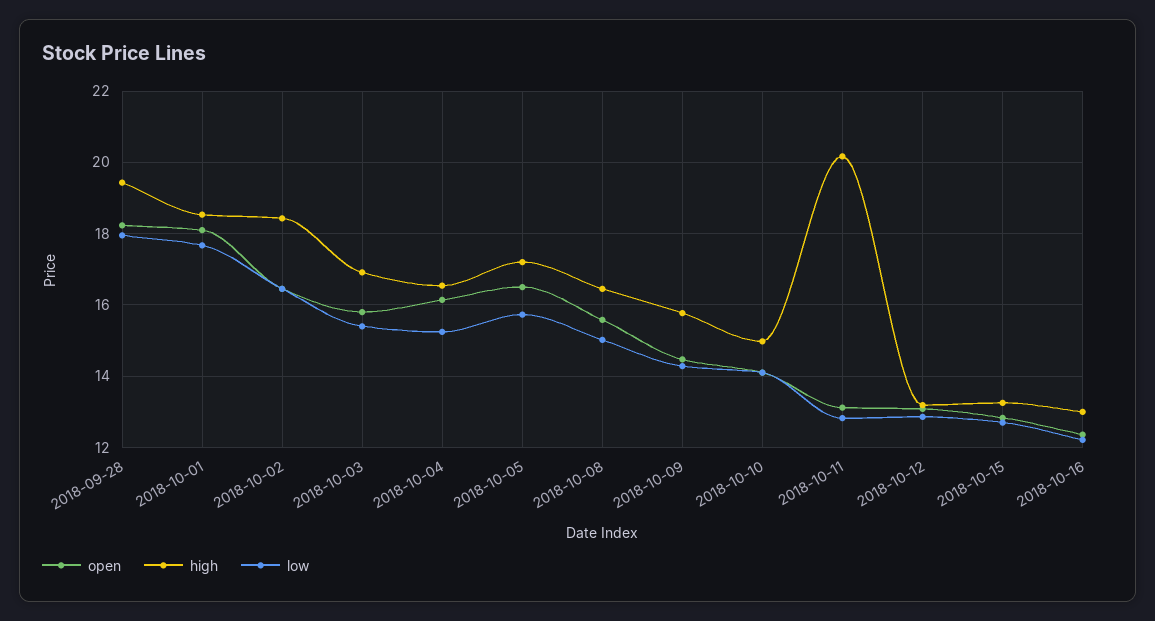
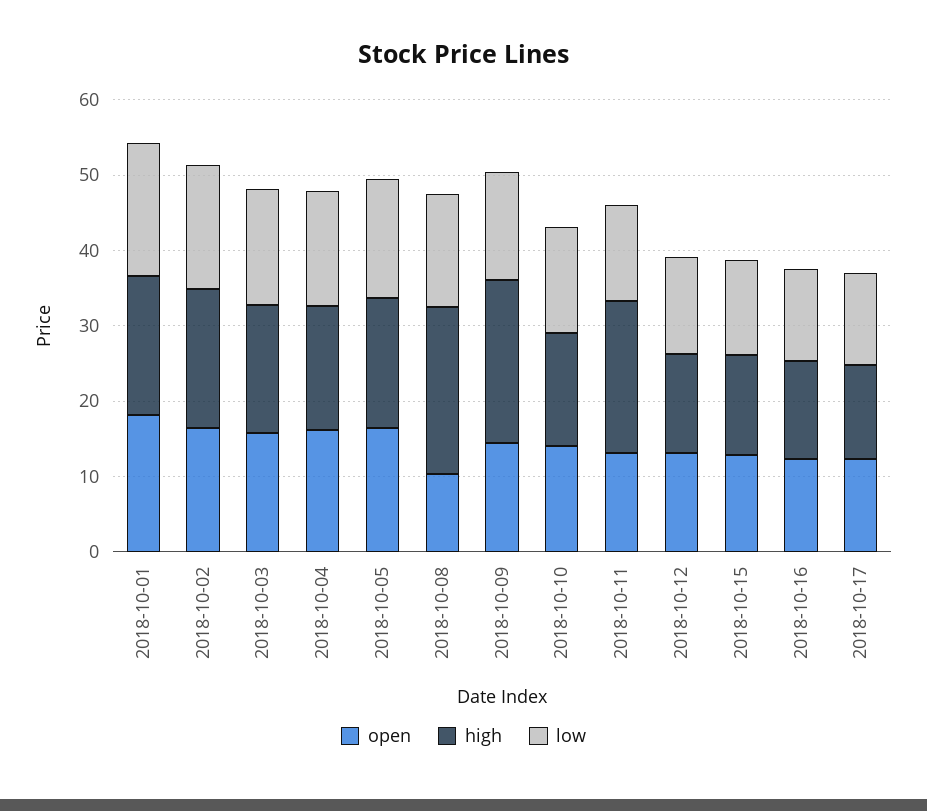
open, 2018-09-28: 18.2 -> none
high, 2018-09-28: 19.4 -> none
low, 2018-09-28: 18 -> none
open, 2018-10-08: 15.6 -> 10
high, 2018-10-08: 16.4 -> 22
high, 2018-10-09: 15.8 -> 22
open, 2018-10-17: none -> 12
high, 2018-10-17: none -> 12
low, 2018-10-17: none -> 12

